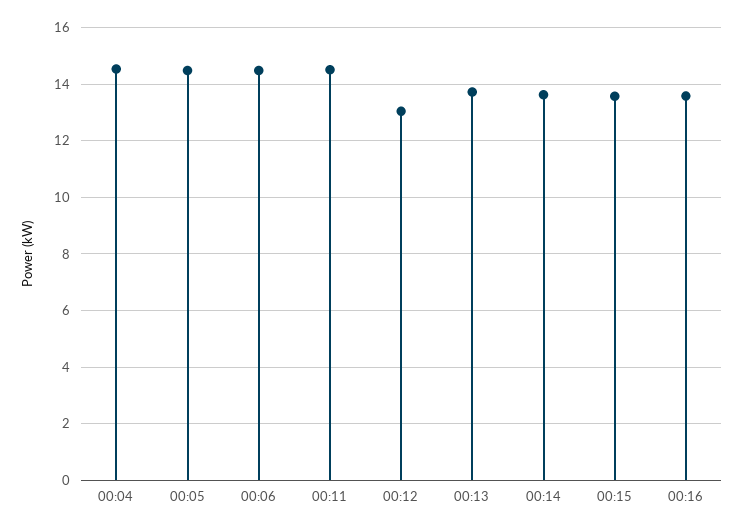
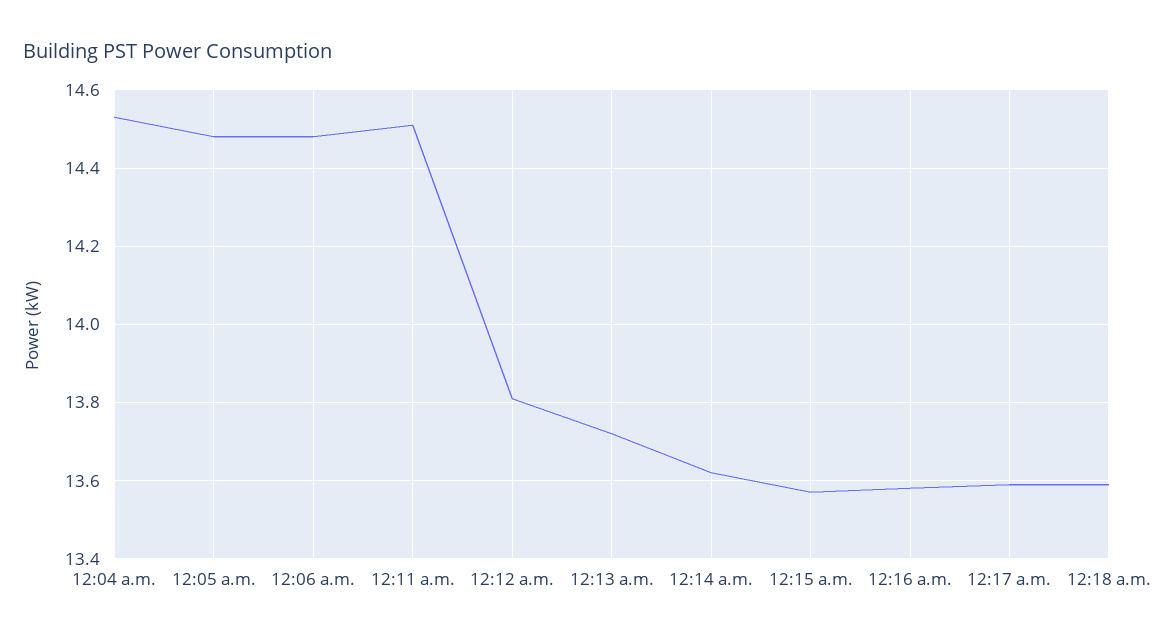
00:12: 13 -> 13.8
12:17 a.m.: none -> 13.6
12:18 a.m.: none -> 13.6

